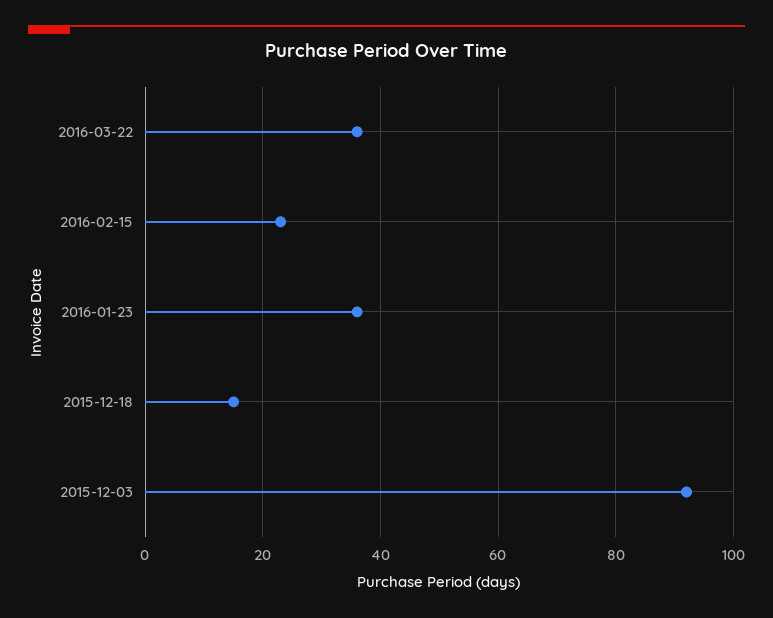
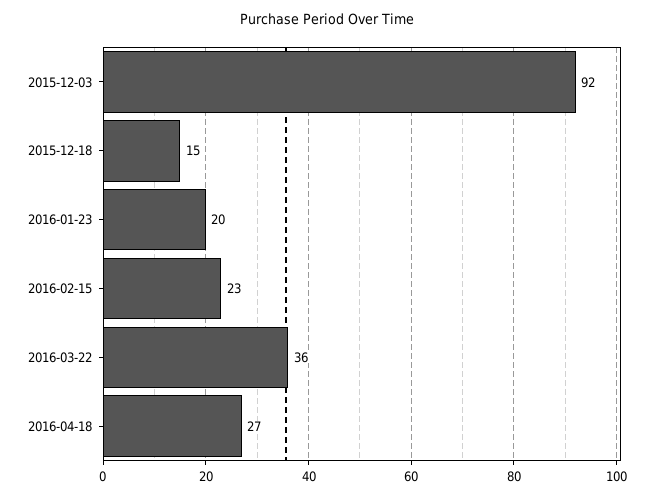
2016-01-23: 35 -> 20
2016-04-18: none -> 27

